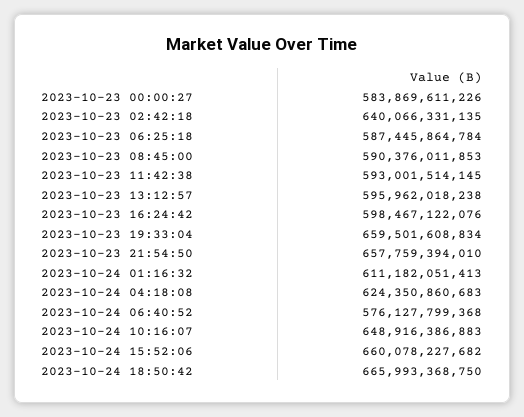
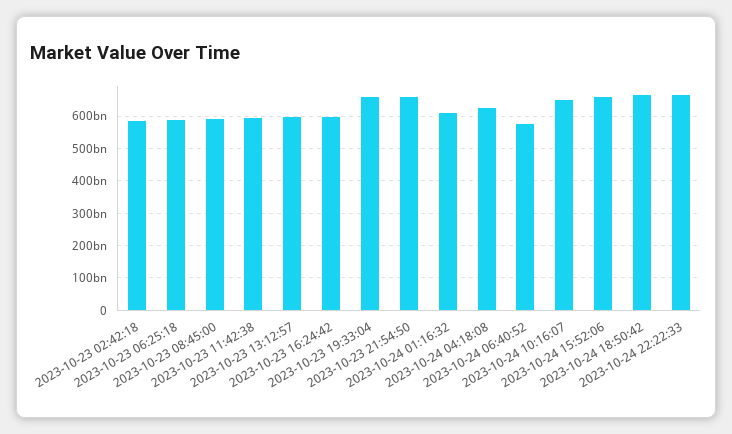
2023-10-23 00:00:27: 583869611226 -> none
2023-10-23 02:42:18: 640066331135 -> 580000000000
2023-10-24 22:22:33: none -> 660000000000

